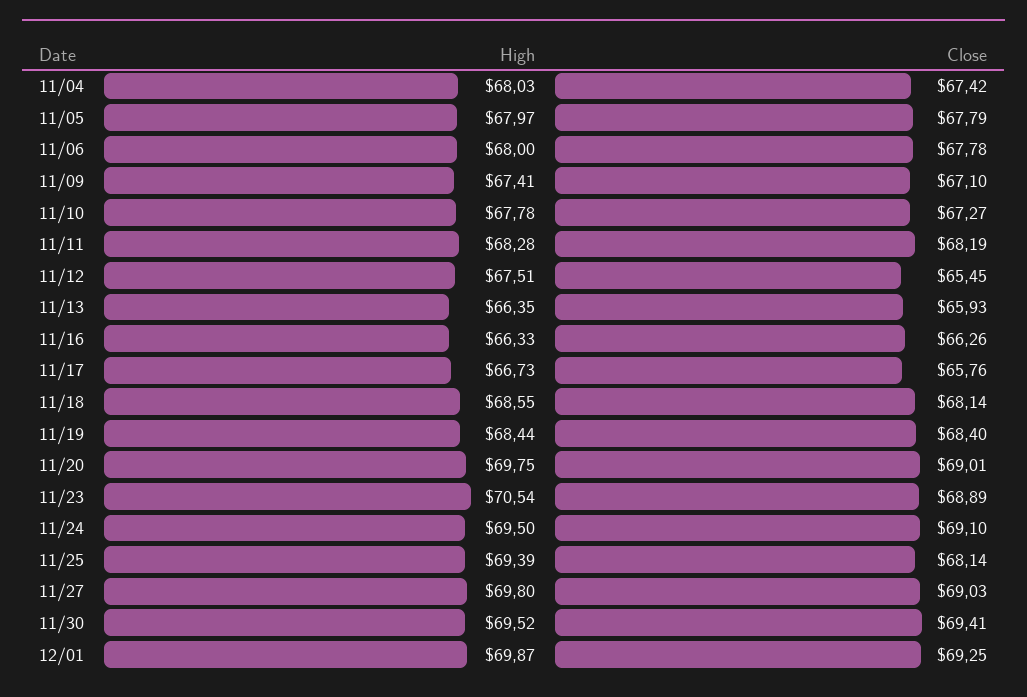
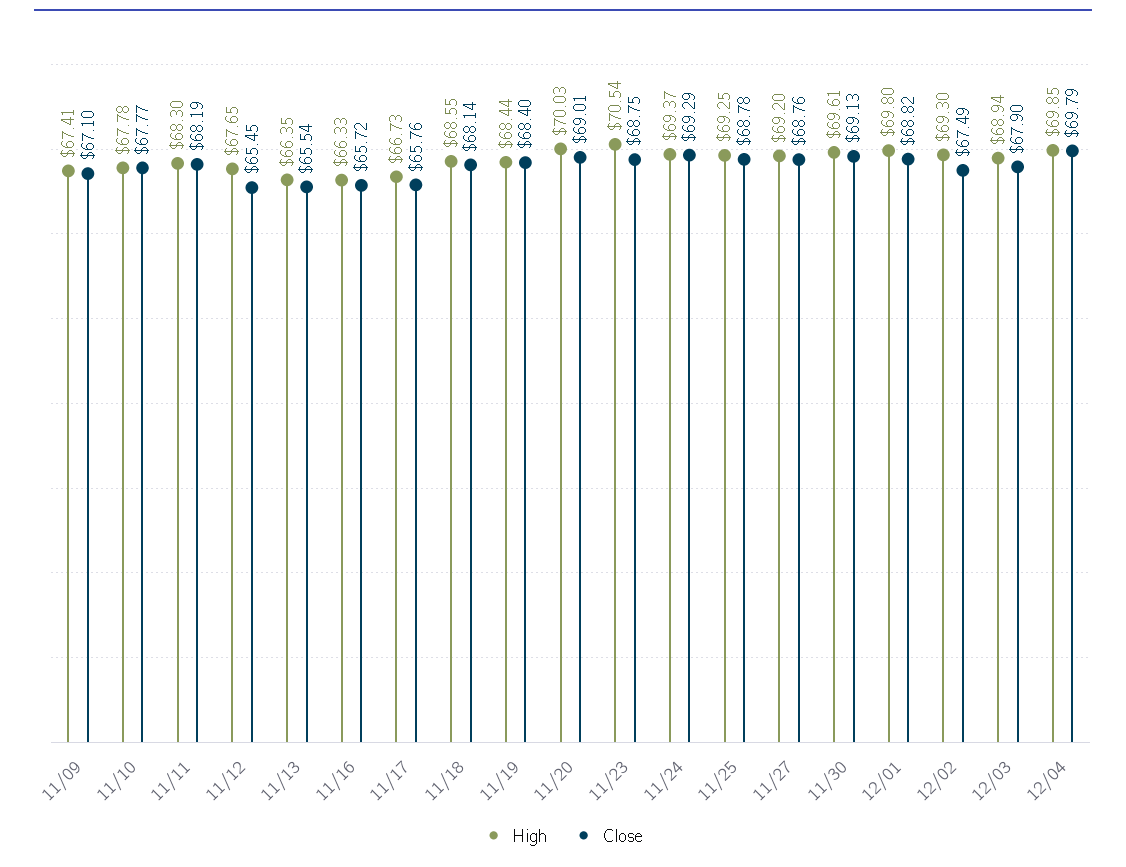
High, 11/04: 68.03 -> none
Close, 11/04: 67.42 -> none
High, 11/05: 67.97 -> none
Close, 11/05: 67.79 -> none
High, 11/06: 68 -> none
Close, 11/06: 67.78 -> none
Close, 11/10: 67.27 -> 67.77
High, 11/11: 68.28 -> 68.3
High, 11/12: 67.51 -> 67.65
Close, 11/13: 65.93 -> 65.54
Close, 11/16: 66.26 -> 65.72
High, 11/20: 69.75 -> 70.03
Close, 11/23: 68.89 -> 68.75
High, 11/24: 69.5 -> 69.37
Close, 11/24: 69.1 -> 69.29
High, 11/25: 69.39 -> 69.25
Close, 11/25: 68.14 -> 68.78
High, 11/27: 69.8 -> 69.2
Close, 11/27: 69.03 -> 68.76
High, 11/30: 69.52 -> 69.61
Close, 11/30: 69.41 -> 69.13
High, 12/01: 69.87 -> 69.8
Close, 12/01: 69.25 -> 68.82
High, 12/02: none -> 69.3
Close, 12/02: none -> 67.49
High, 12/03: none -> 68.94
Close, 12/03: none -> 67.9
High, 12/04: none -> 69.85
Close, 12/04: none -> 69.79

